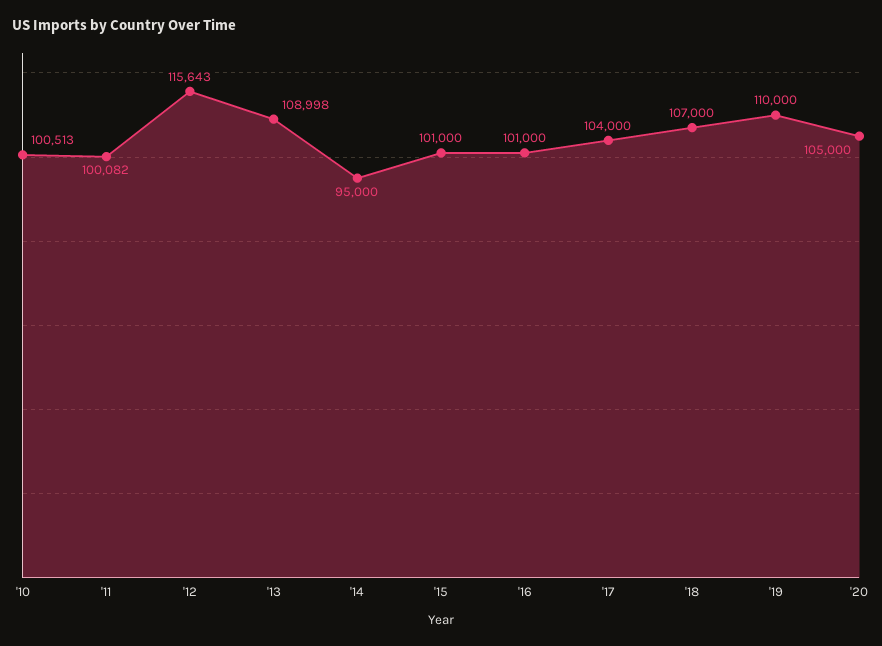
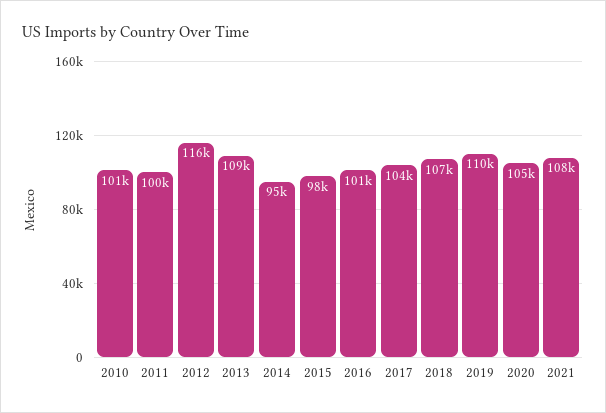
'15: 101000 -> 98000
2021: none -> 108000

